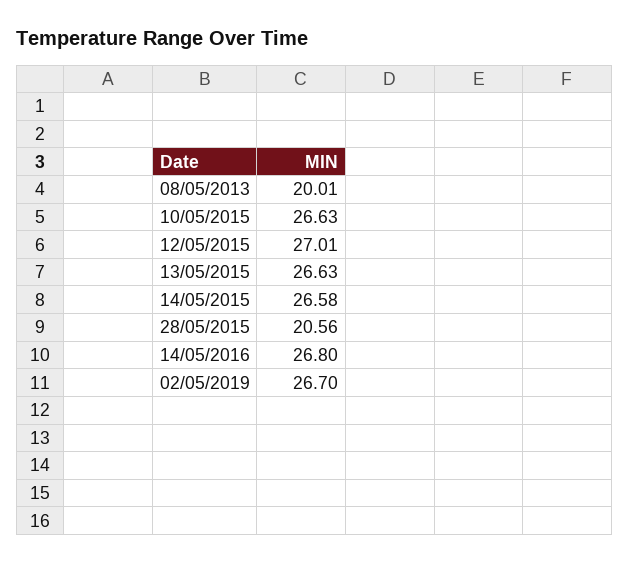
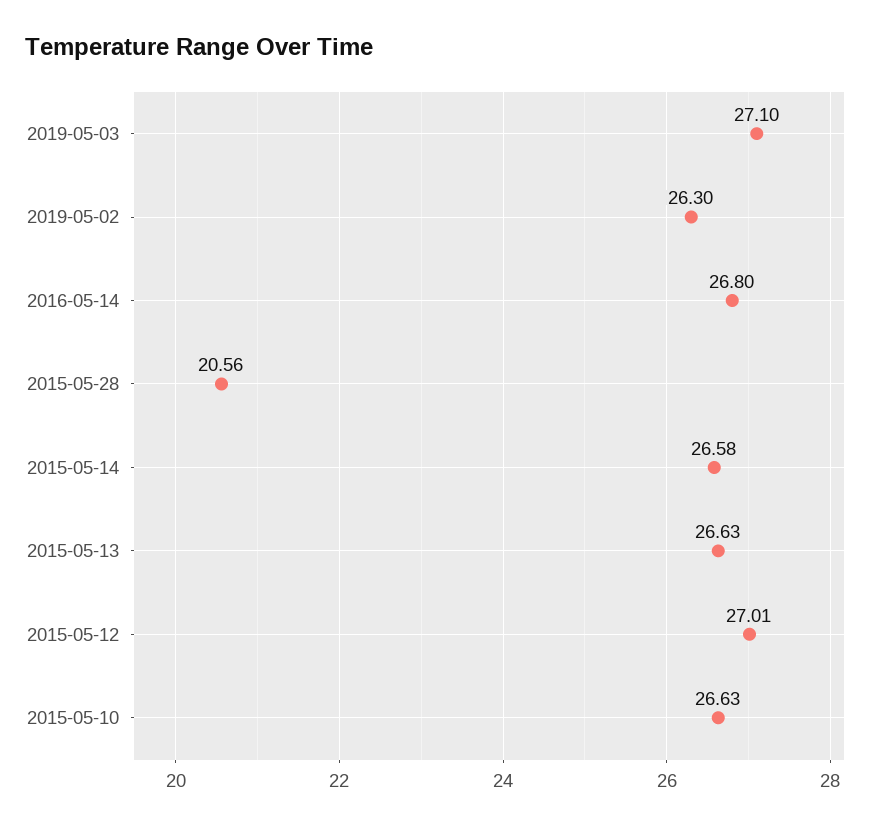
08/05/2013: 20.01 -> none
02/05/2019: 26.7 -> 26.3
2019-05-03: none -> 27.1

